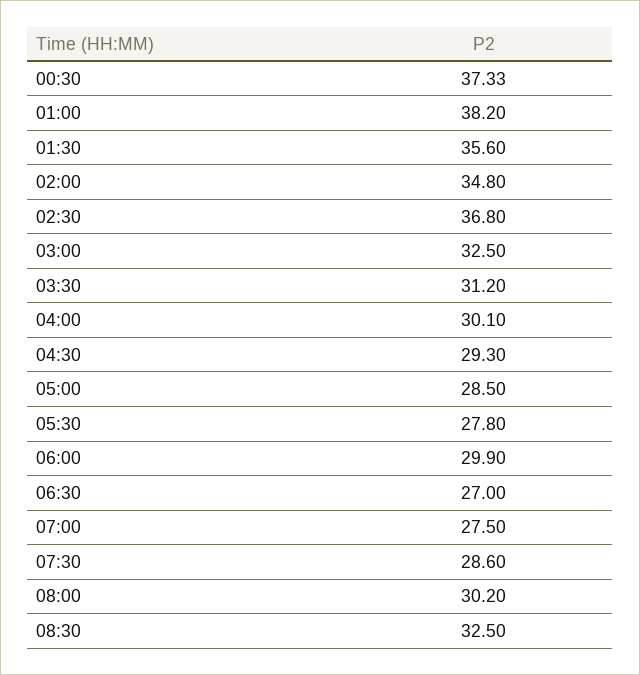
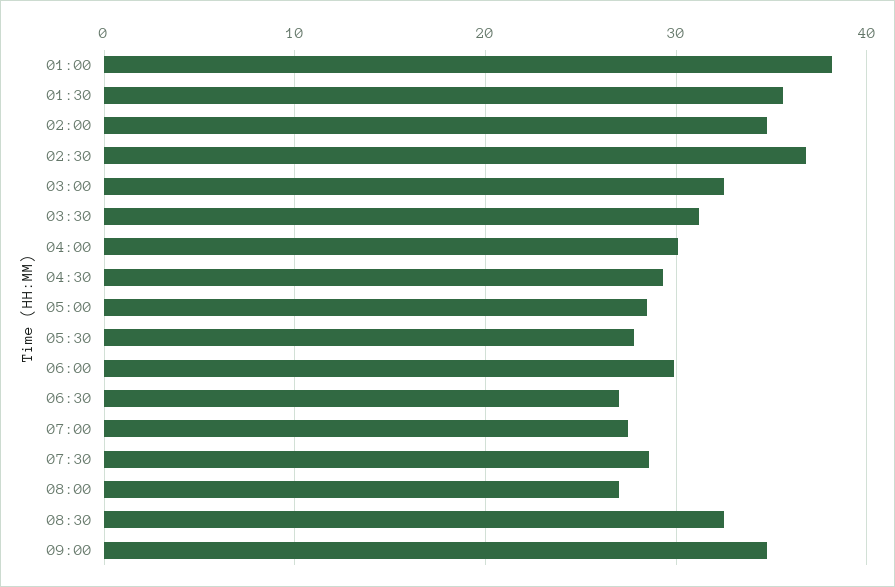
00:30: 37.33 -> none
08:00: 30.2 -> 27
09:00: none -> 35

